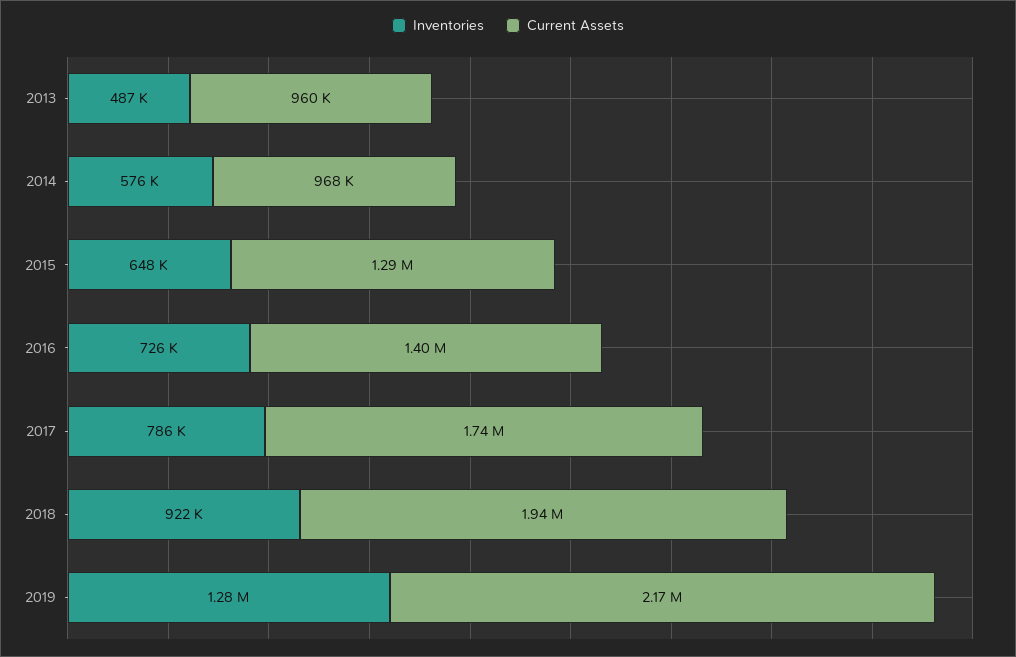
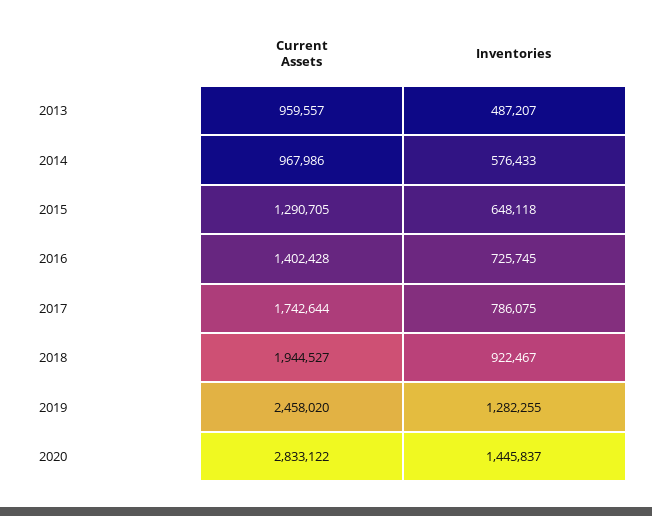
Current Assets, 2019: 2170000 -> 2458020
Current Assets, 2020: none -> 2833122
Inventories, 2020: none -> 1445837

